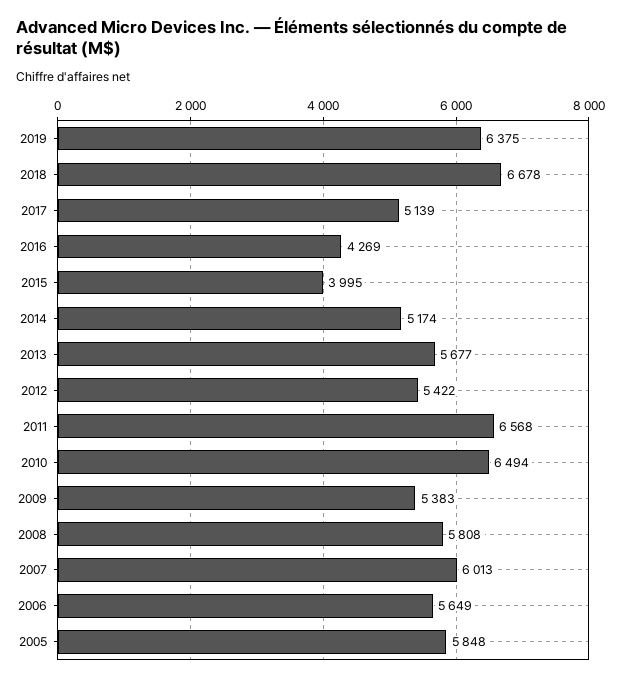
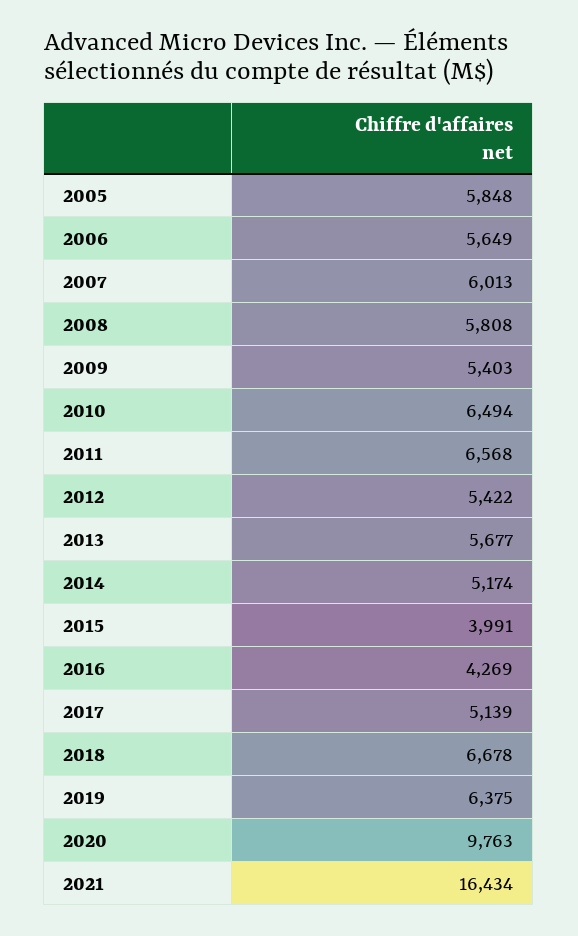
2015: 3995 -> 3991
2009: 5383 -> 5403
2020: none -> 9763
2021: none -> 16434

